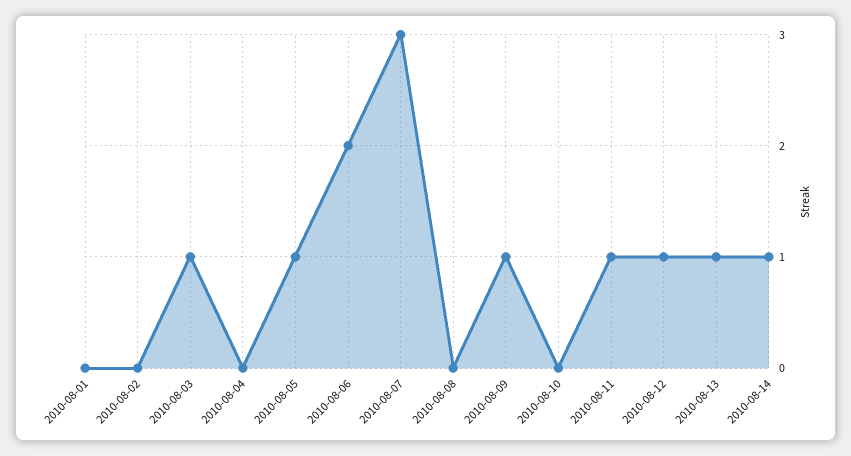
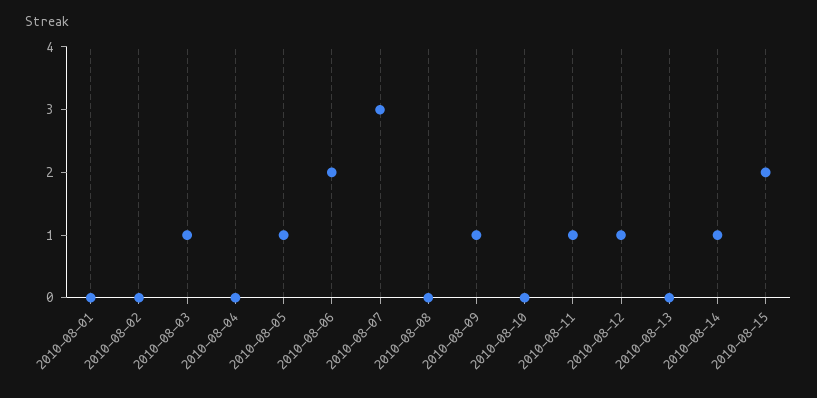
2010-08-13: 1 -> 0
2010-08-15: none -> 2

